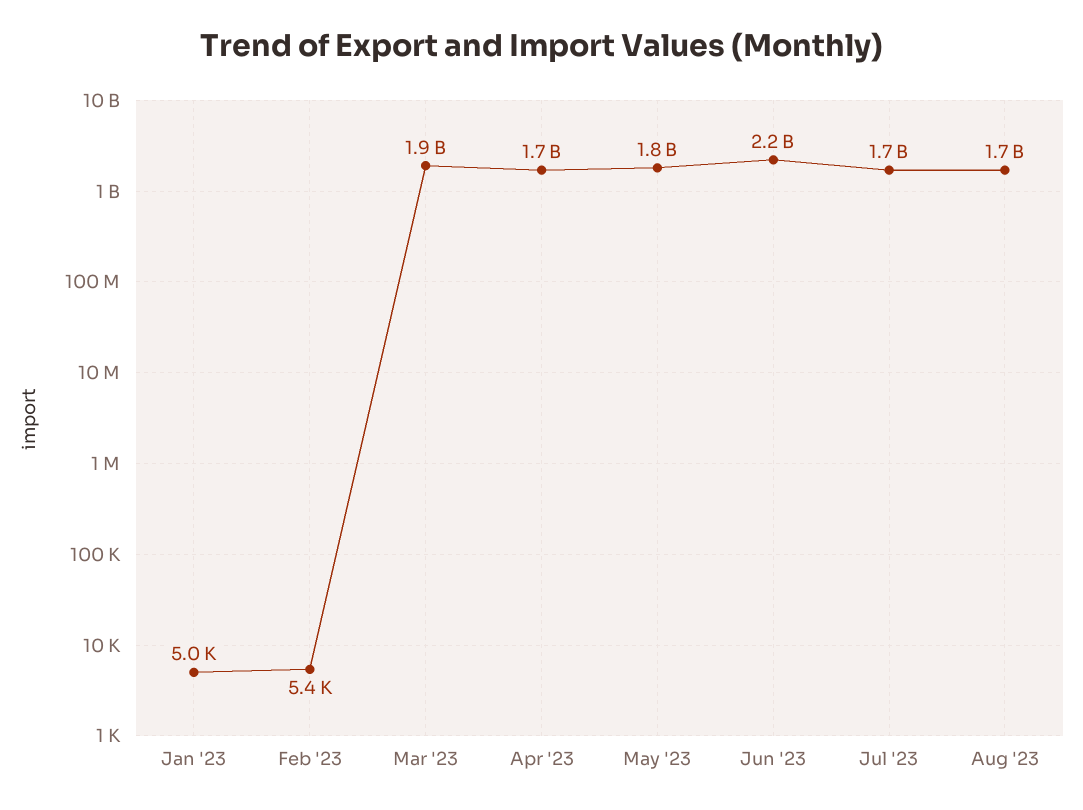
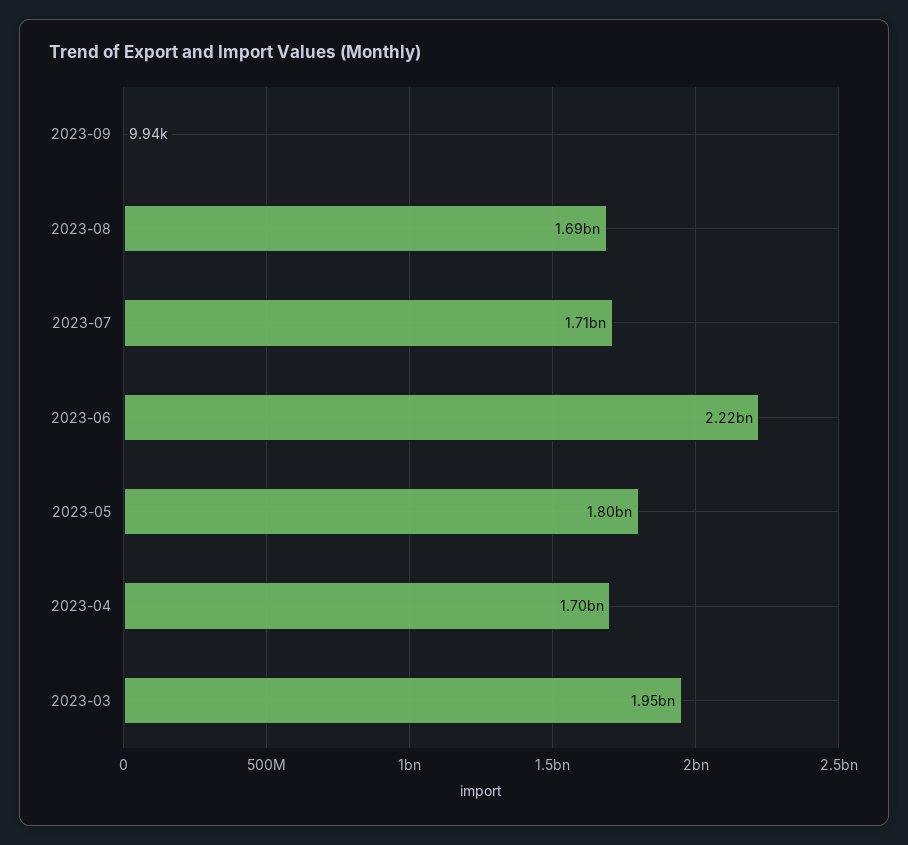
Jan '23: 5000 -> none
Feb '23: 5400 -> none
2023-09: none -> 9940

